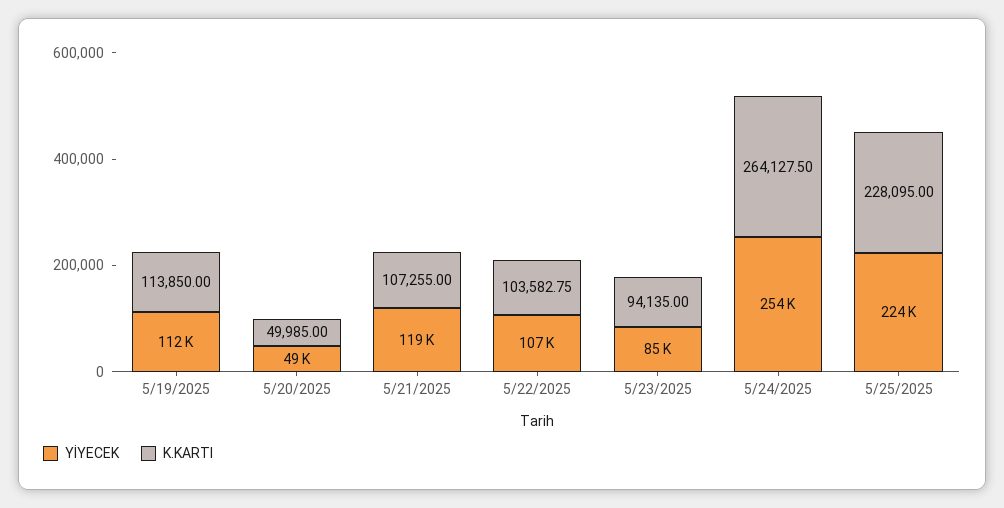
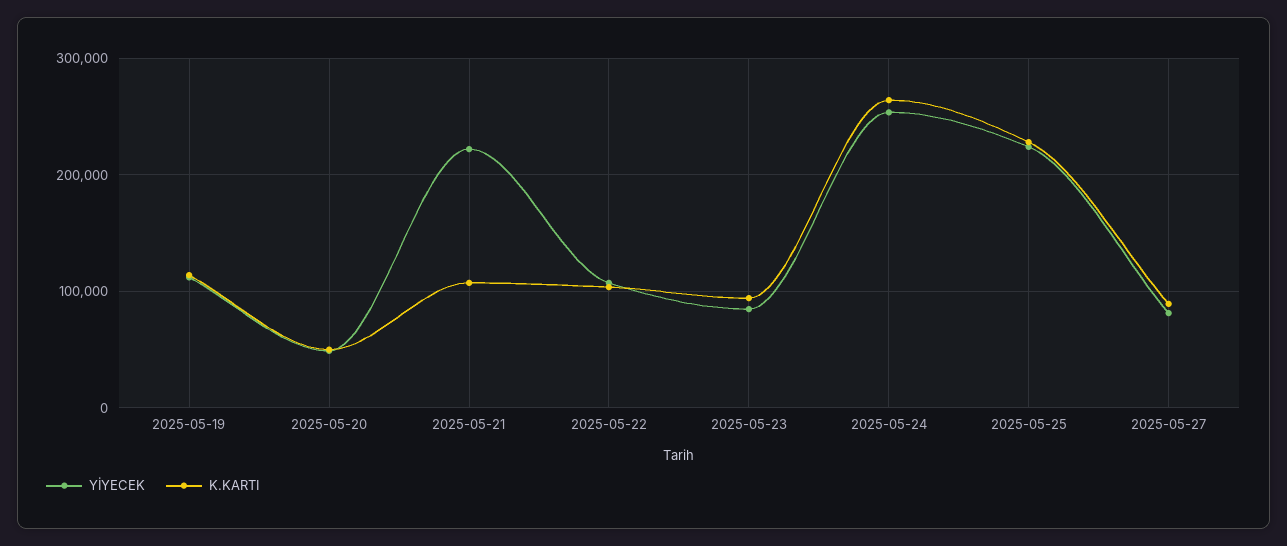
YİYECEK, 5/21/2025: 119000 -> 220000
YİYECEK, 2025-05-27: none -> 80000
K.KARTI, 2025-05-27: none -> 90000

